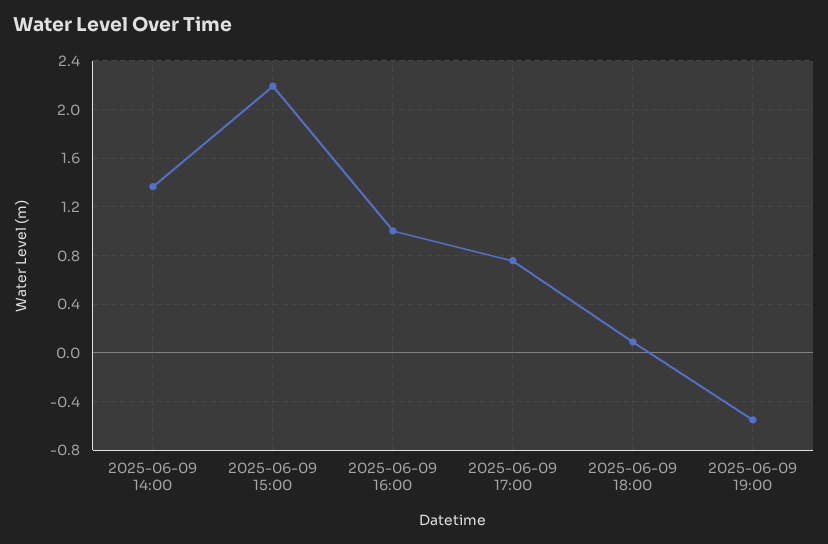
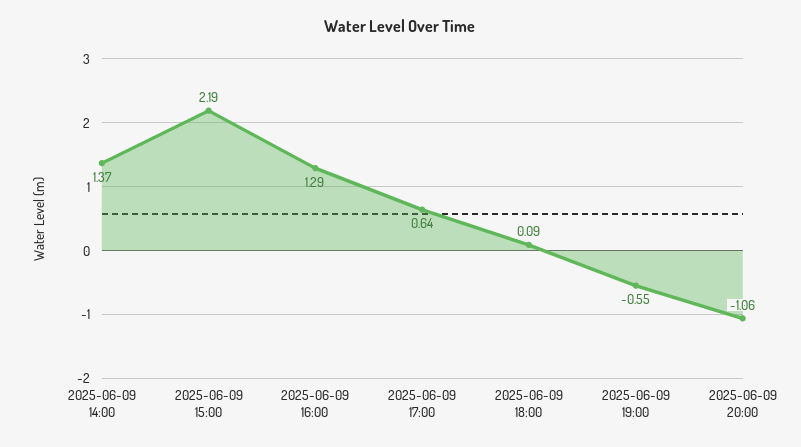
2025-06-09 16:00: 1 -> 1.29
2025-06-09 17:00: 0.75 -> 0.64
2025-06-09 20:00: none -> -1.06

